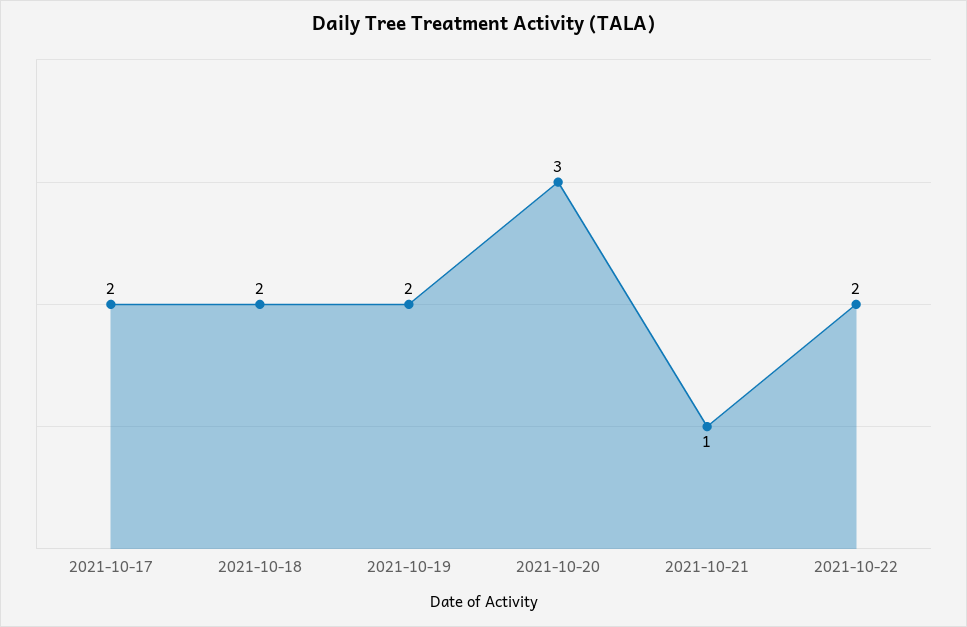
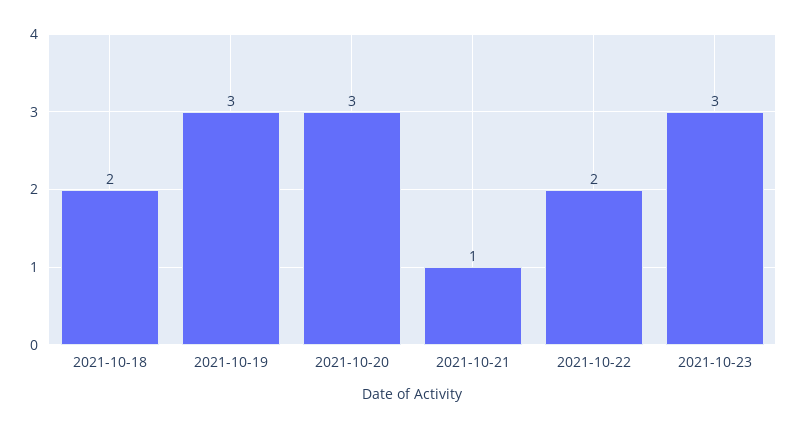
2021-10-17: 2 -> none
2021-10-19: 2 -> 3
2021-10-23: none -> 3

